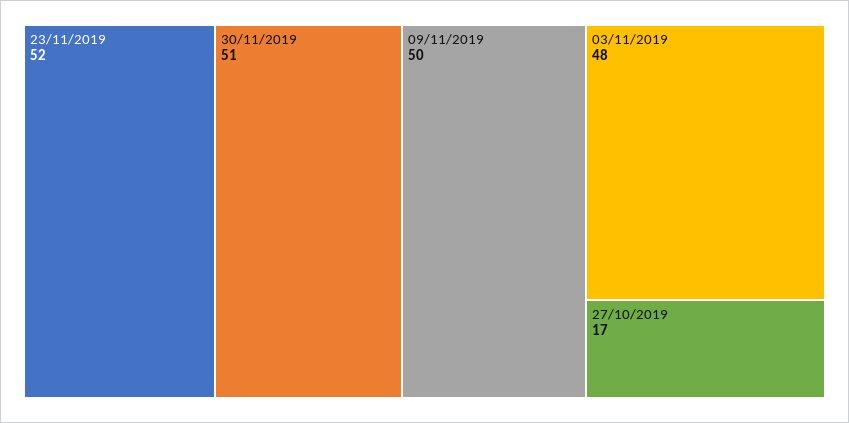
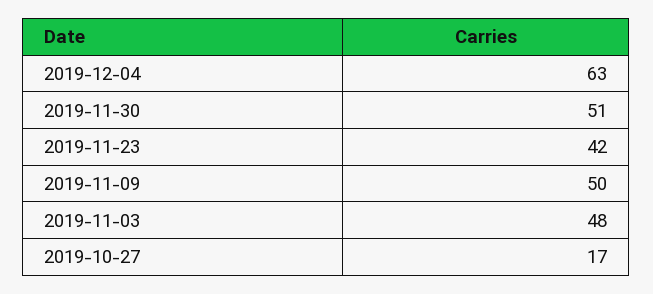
23/11/2019: 52 -> 42
2019-12-04: none -> 63

